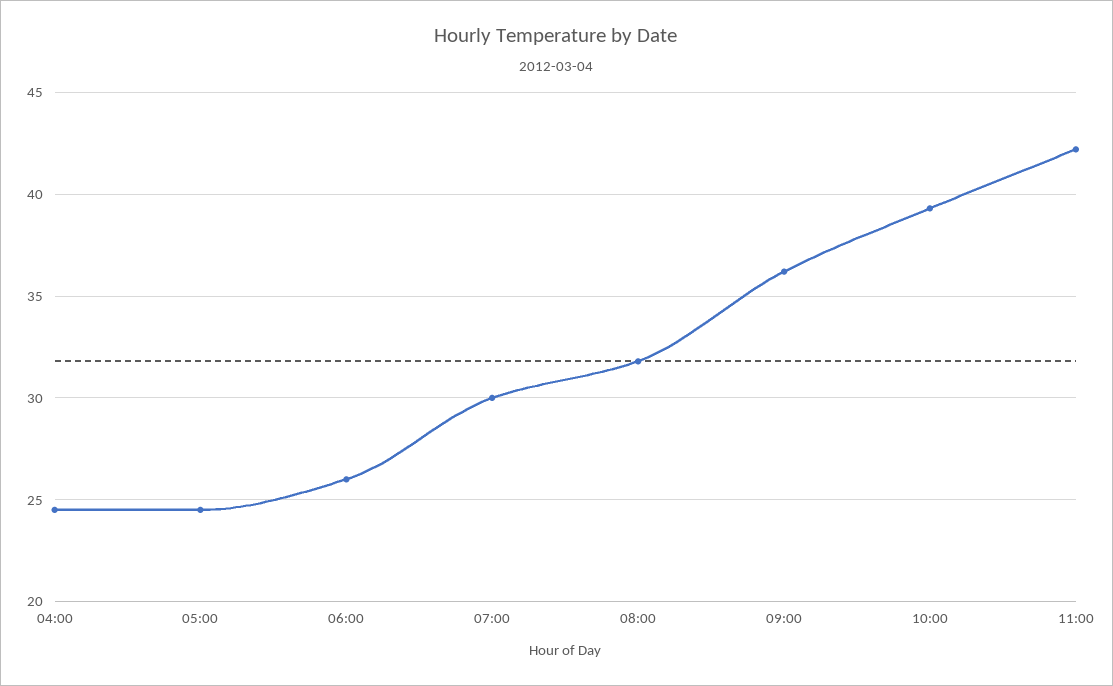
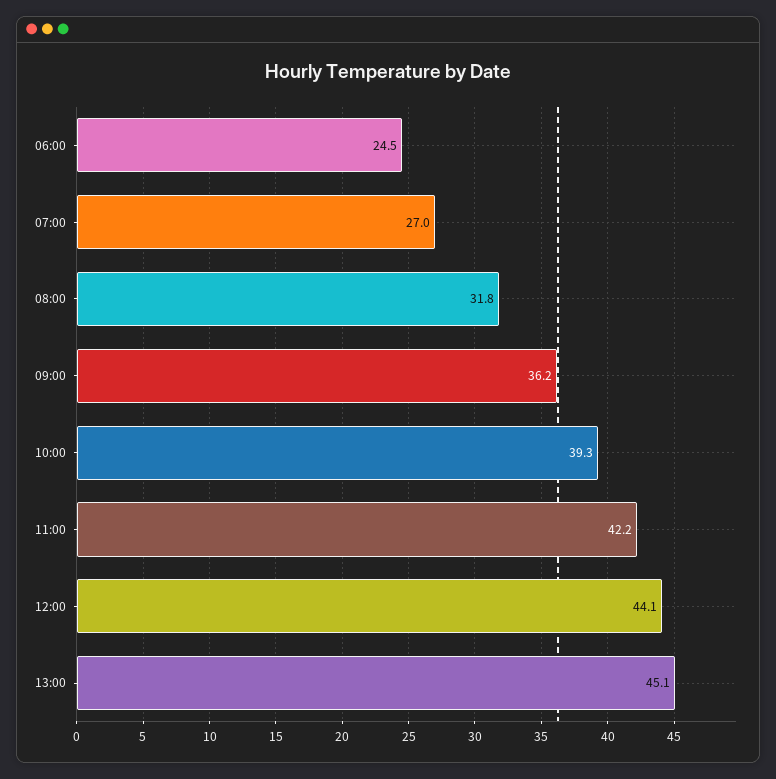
04:00: 24.5 -> none
05:00: 24.5 -> none
06:00: 26 -> 24.5
07:00: 30 -> 27
12:00: none -> 44.1
13:00: none -> 45.1

